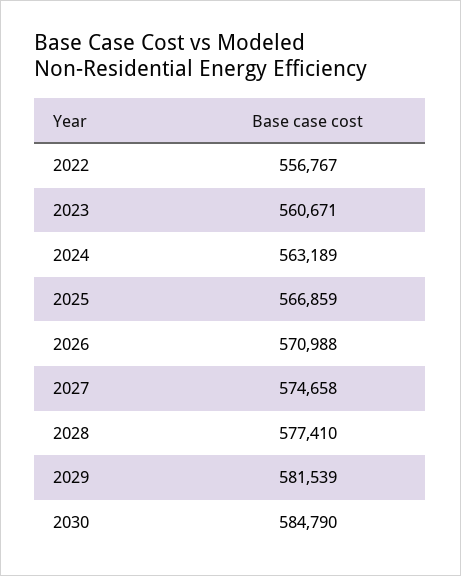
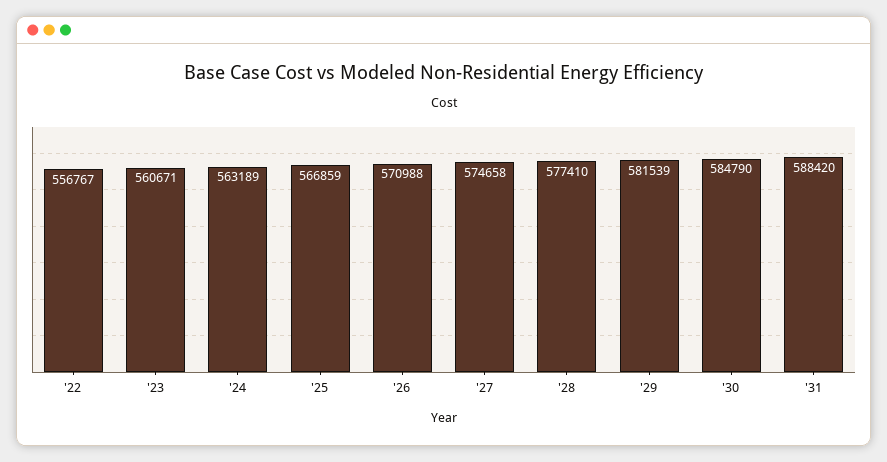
'31: none -> 588420

